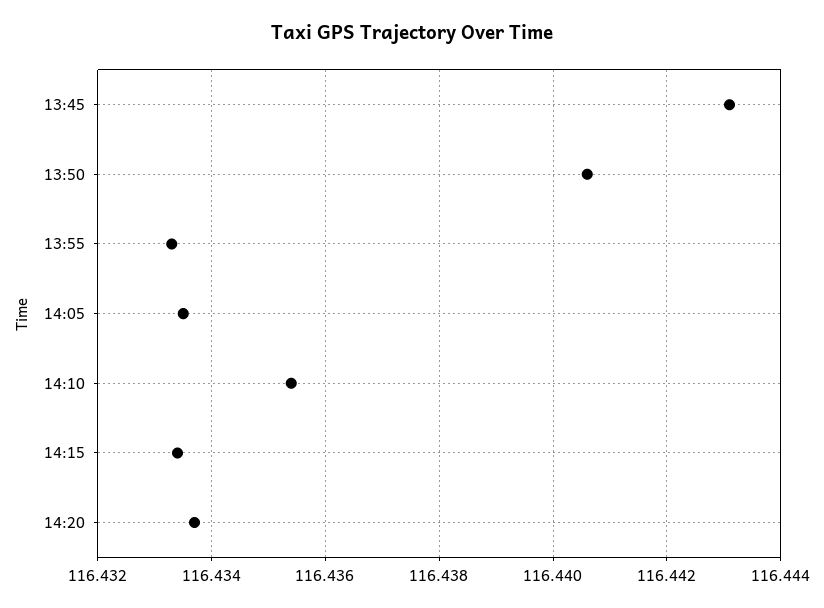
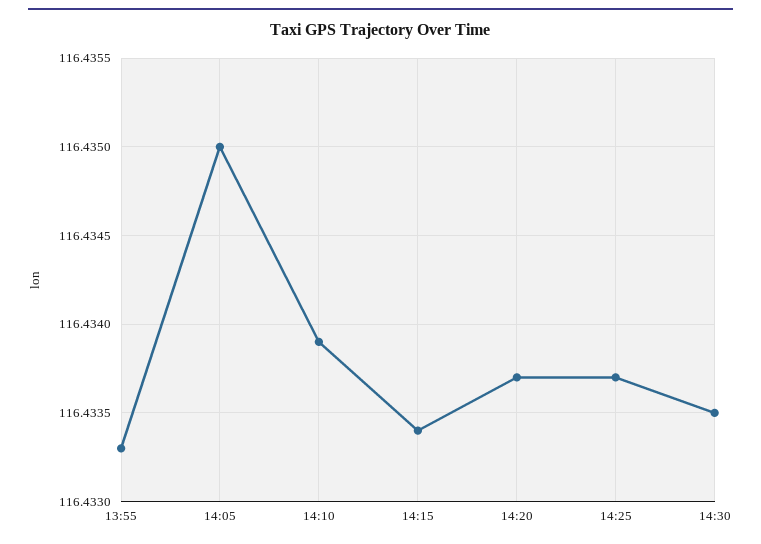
13:45: 116.443 -> none
13:50: 116.4405 -> none
14:05: 116.4335 -> 116.435
14:10: 116.4355 -> 116.4339
14:25: none -> 116.4337
14:30: none -> 116.4335

